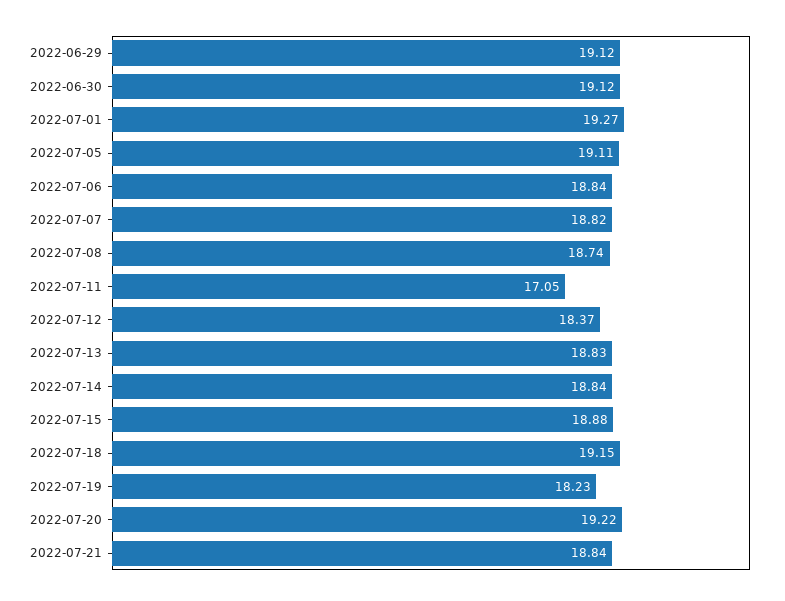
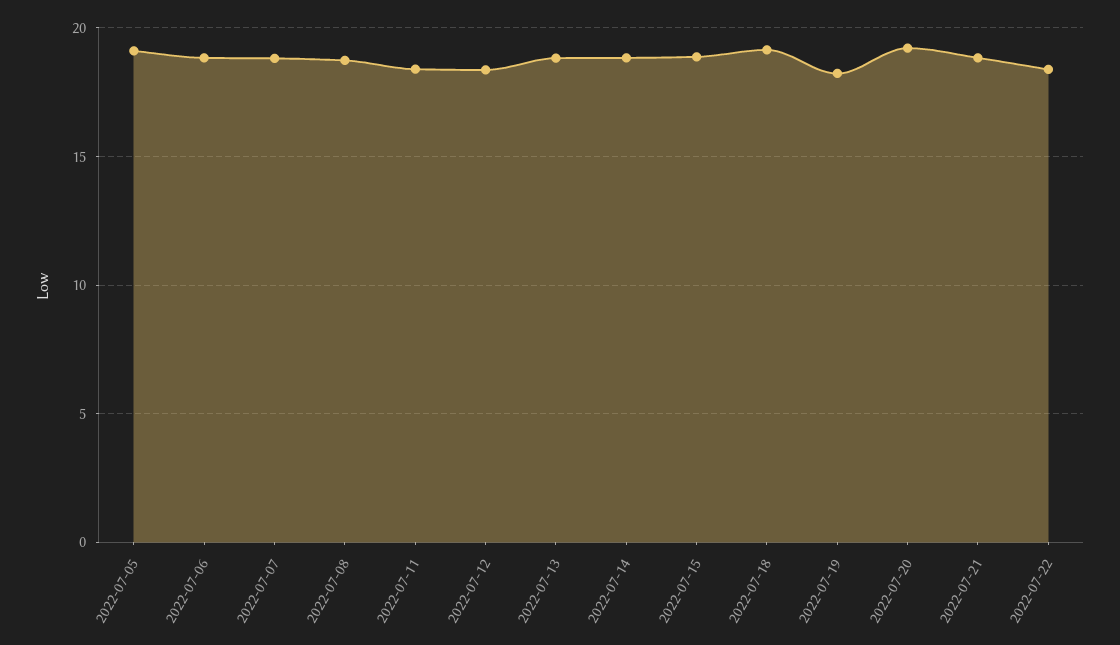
2022-06-29: 19.12 -> none
2022-06-30: 19.12 -> none
2022-07-01: 19.27 -> none
2022-07-11: 17.05 -> 18.5
2022-07-22: none -> 18.5

